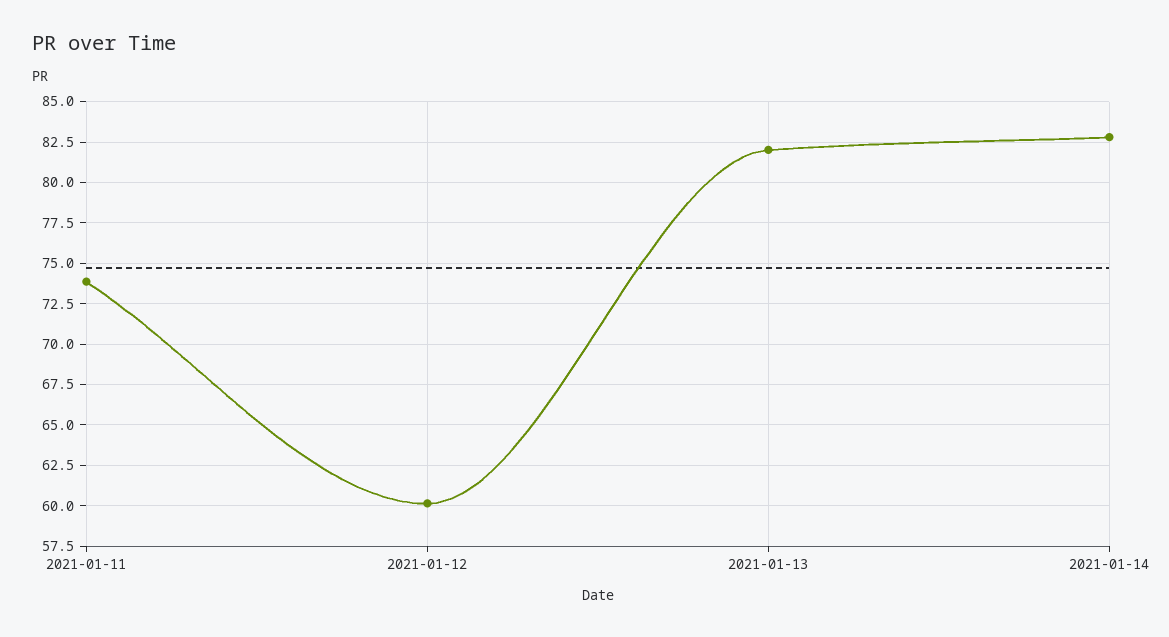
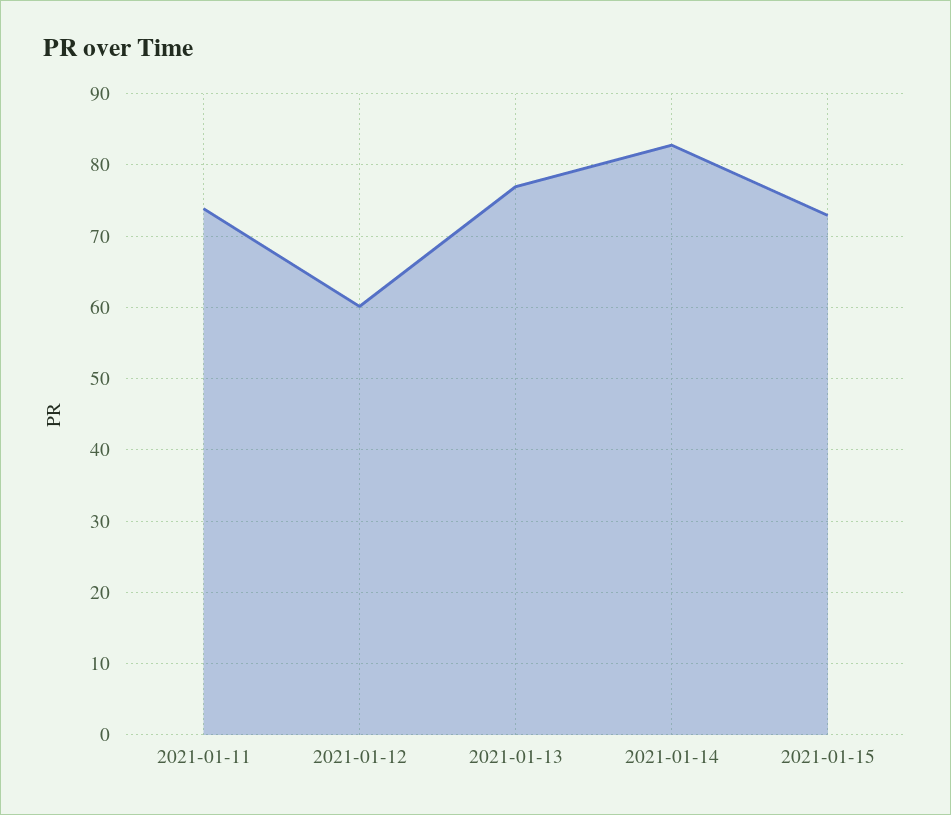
2021-01-13: 82 -> 77
2021-01-15: none -> 73

